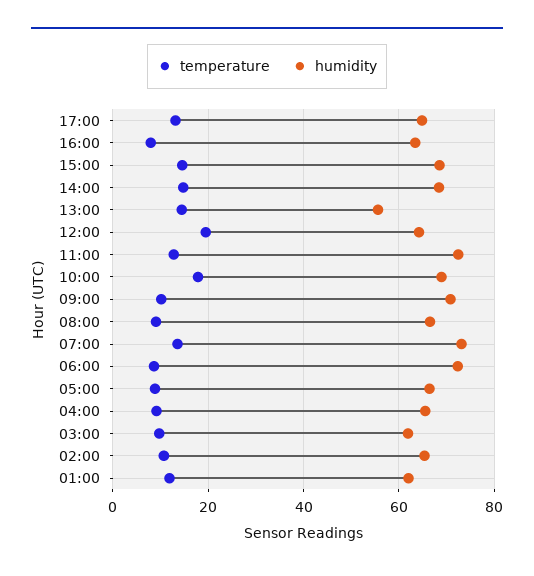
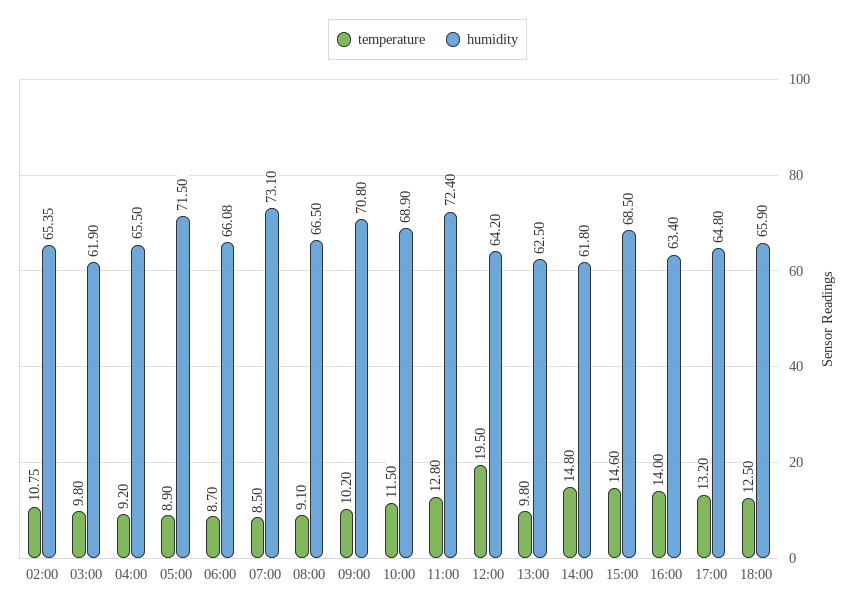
temperature, 16:00: 8 -> 14
humidity, 14:00: 68 -> 61.8
temperature, 13:00: 14 -> 9.8
humidity, 13:00: 56 -> 62.5
temperature, 10:00: 18 -> 11.5
temperature, 07:00: 14 -> 8.5
humidity, 06:00: 72 -> 66.08
humidity, 05:00: 66 -> 71.5
temperature, 01:00: 12 -> none
humidity, 01:00: 62 -> none
temperature, 18:00: none -> 12.5
humidity, 18:00: none -> 65.9

